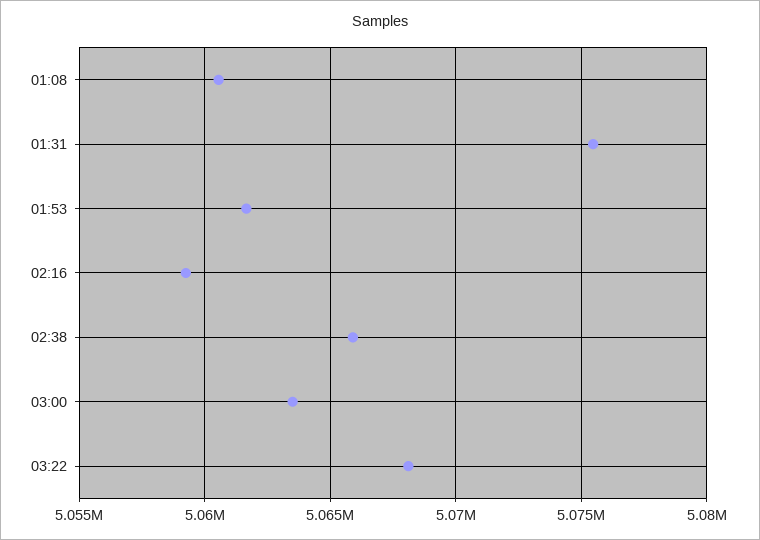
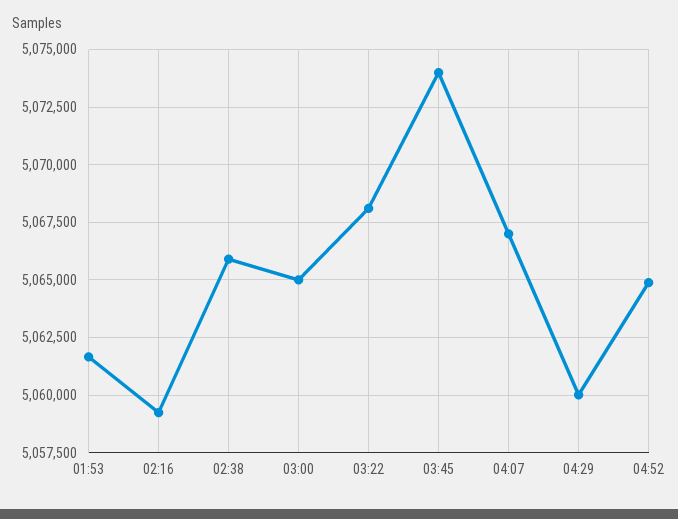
01:08: 5060500 -> none
01:31: 5075500 -> none
03:00: 5063500 -> 5065000
03:45: none -> 5074000
04:07: none -> 5067000
04:29: none -> 5060000
04:52: none -> 5065000

